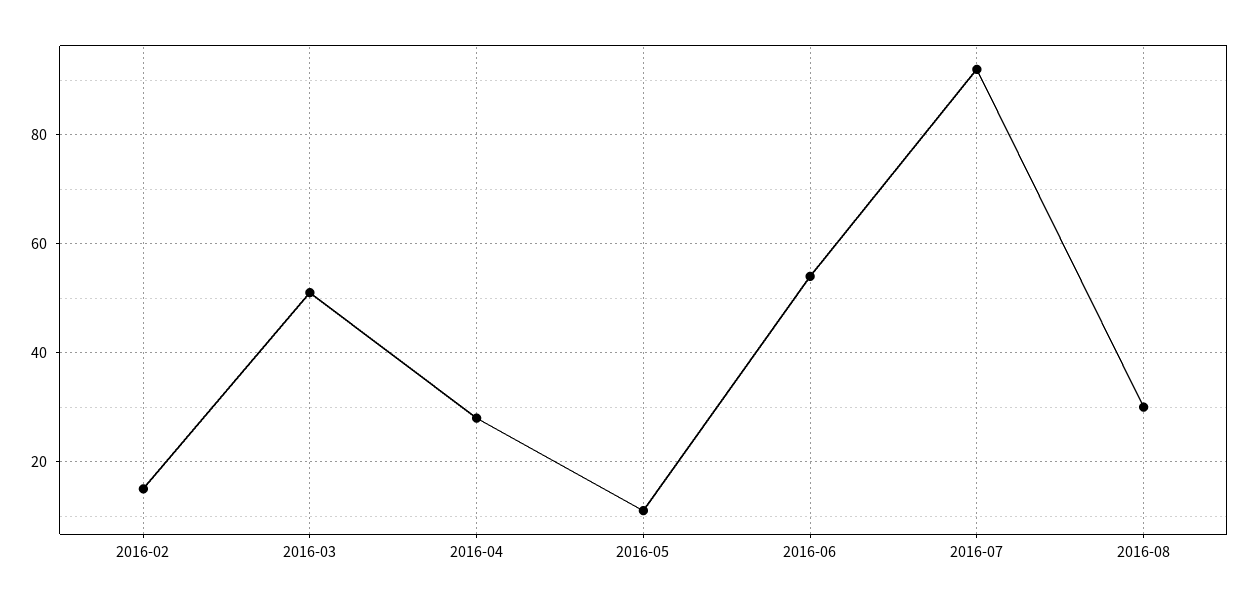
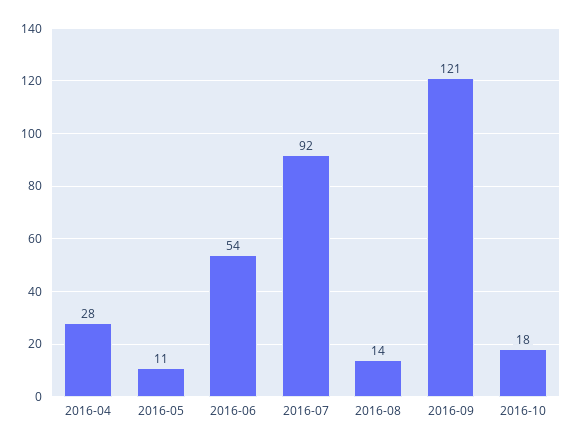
2016-02: 15 -> none
2016-03: 50 -> none
2016-08: 30 -> 14
2016-09: none -> 121
2016-10: none -> 18

